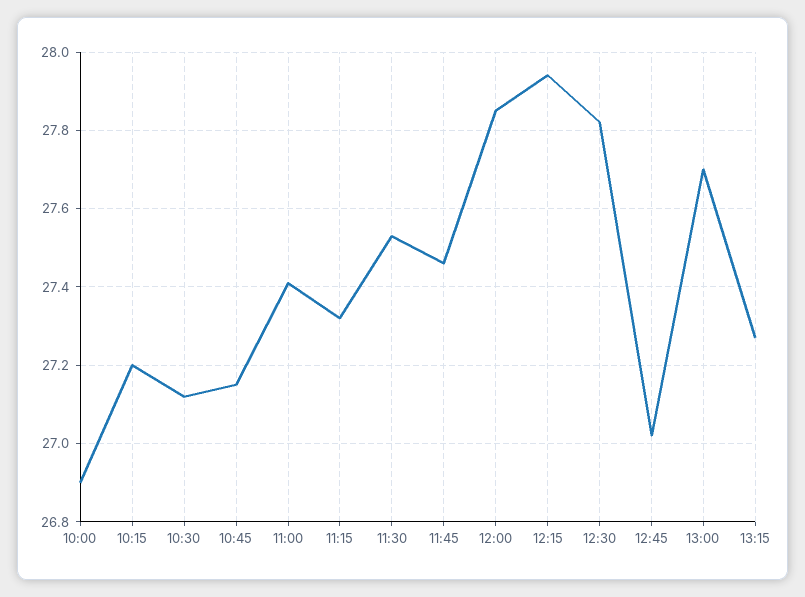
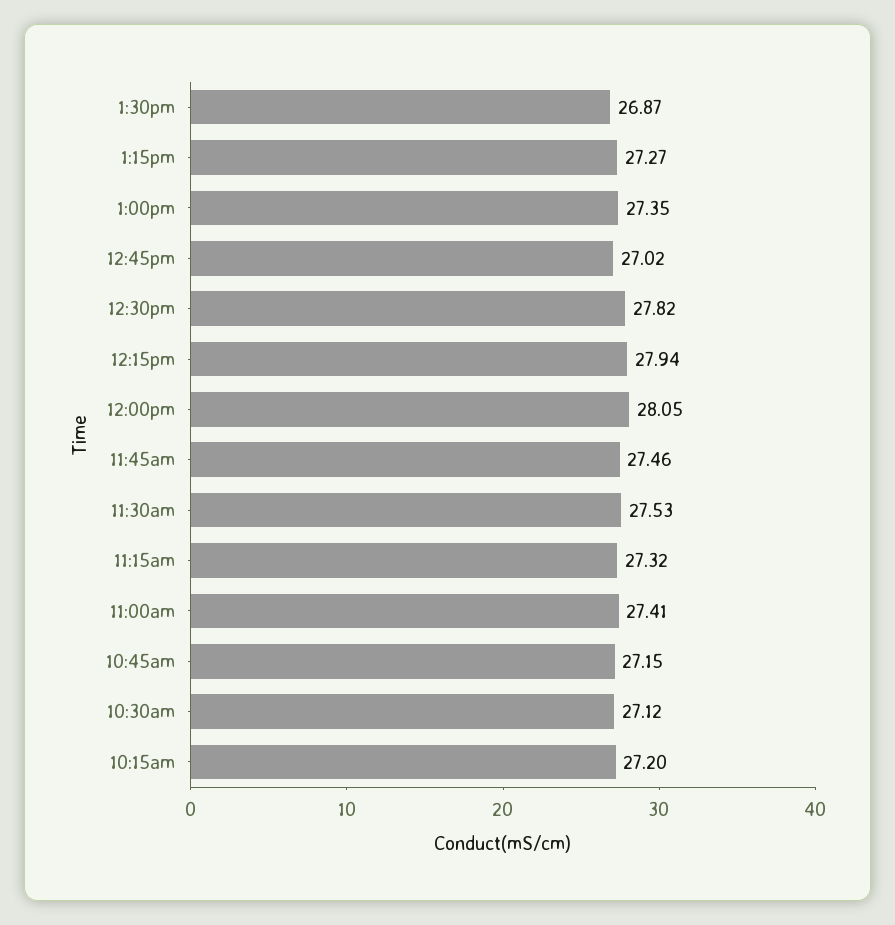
10:00: 26.9 -> none
12:00: 27.85 -> 28.05
13:00: 27.7 -> 27.35
1:30pm: none -> 26.87

